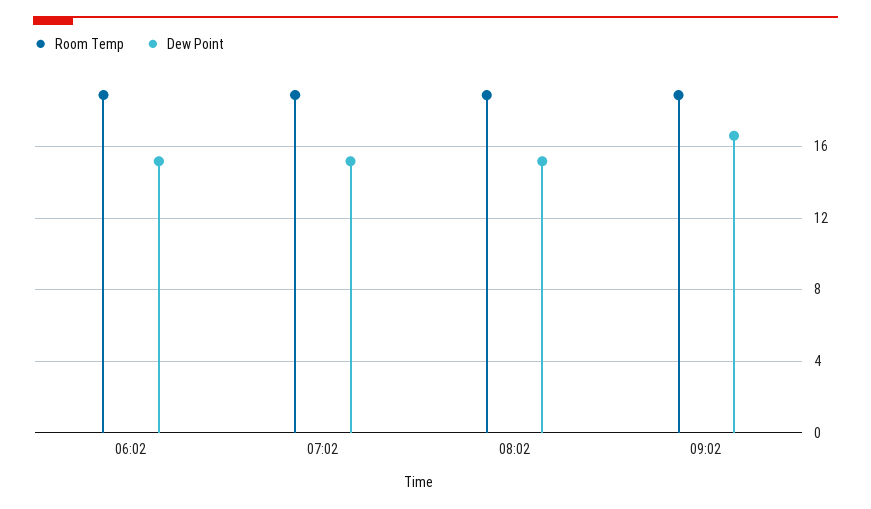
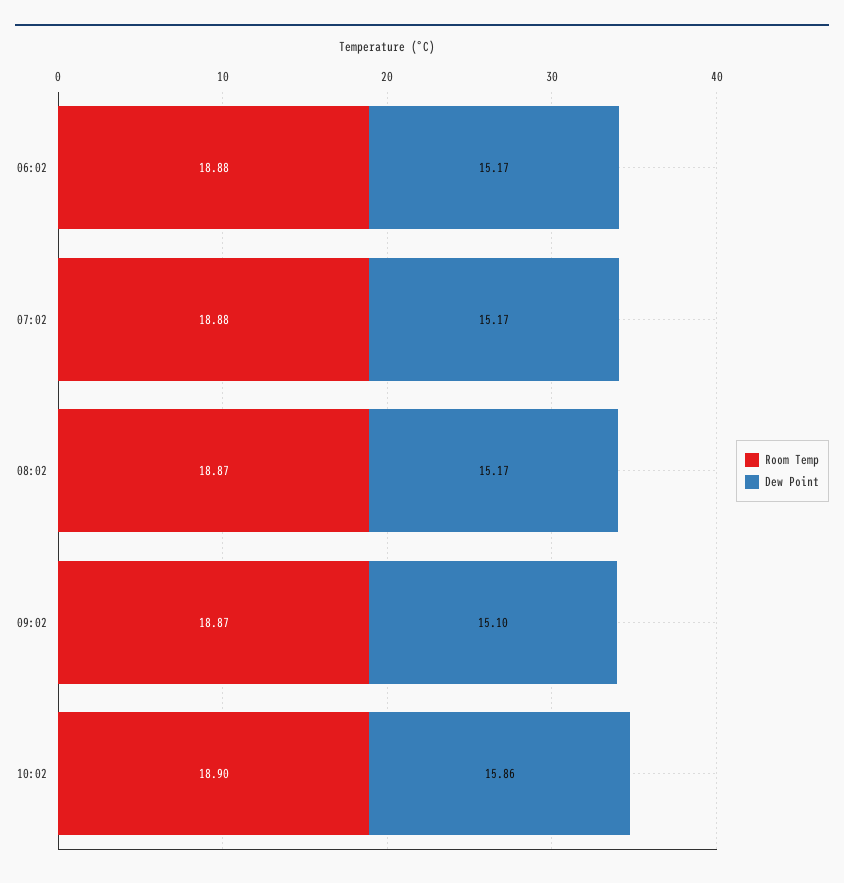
Dew Point, 09:02: 16.5 -> 15.1
Room Temp, 10:02: none -> 18.9
Dew Point, 10:02: none -> 15.86

